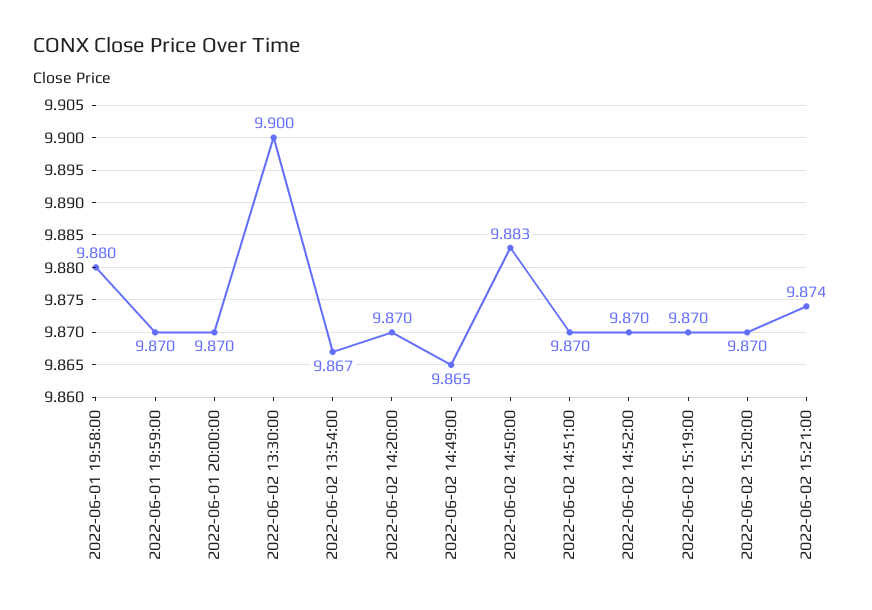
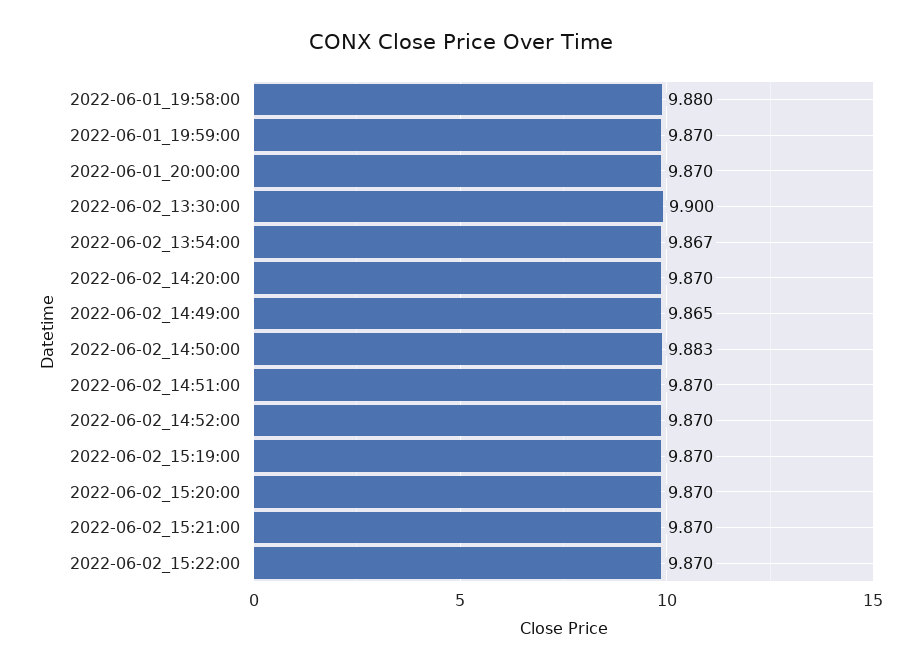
2022-06-02 15:21:00: 9.874 -> 9.87
2022-06-02_15:22:00: none -> 9.87

